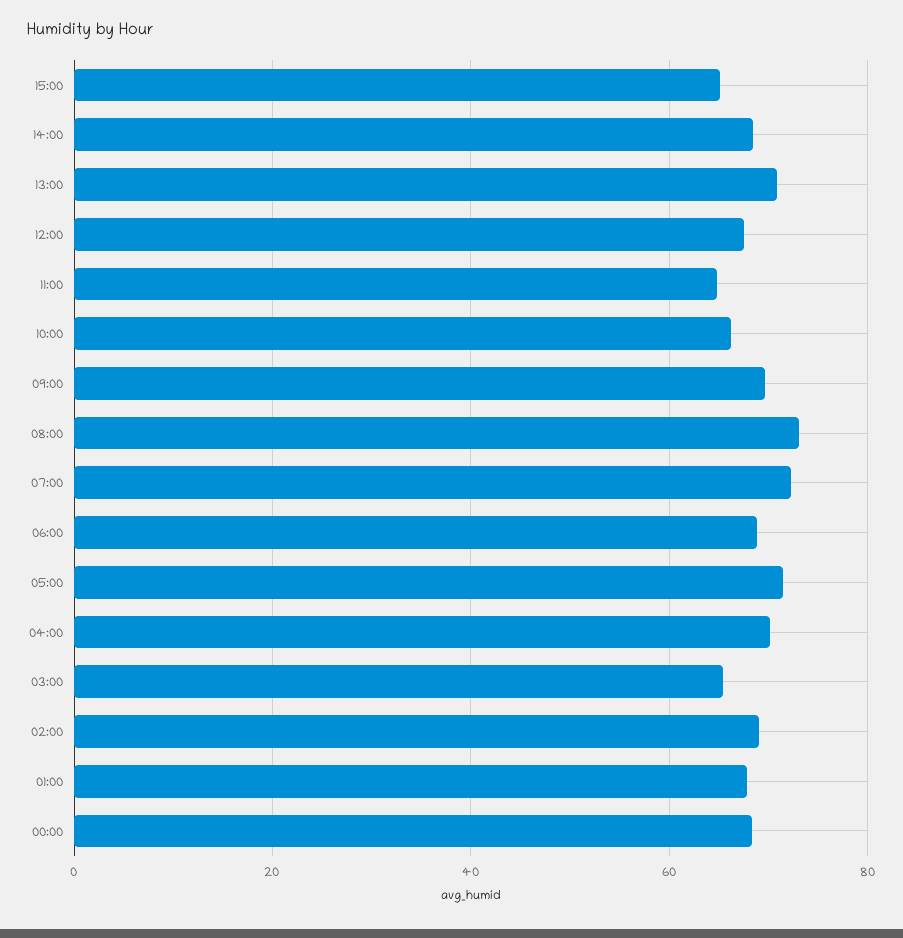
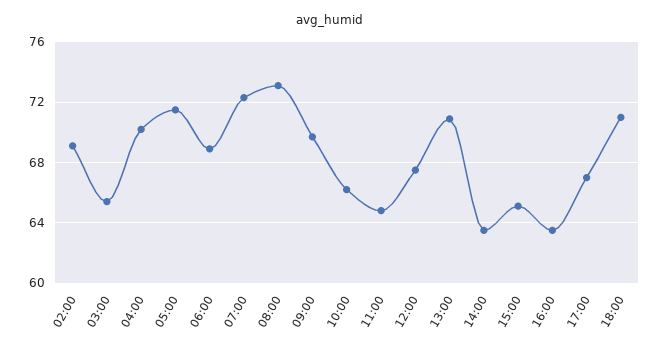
14:00: 68 -> 63.5
01:00: 68 -> none
00:00: 68 -> none
16:00: none -> 63.5
17:00: none -> 67
18:00: none -> 71

